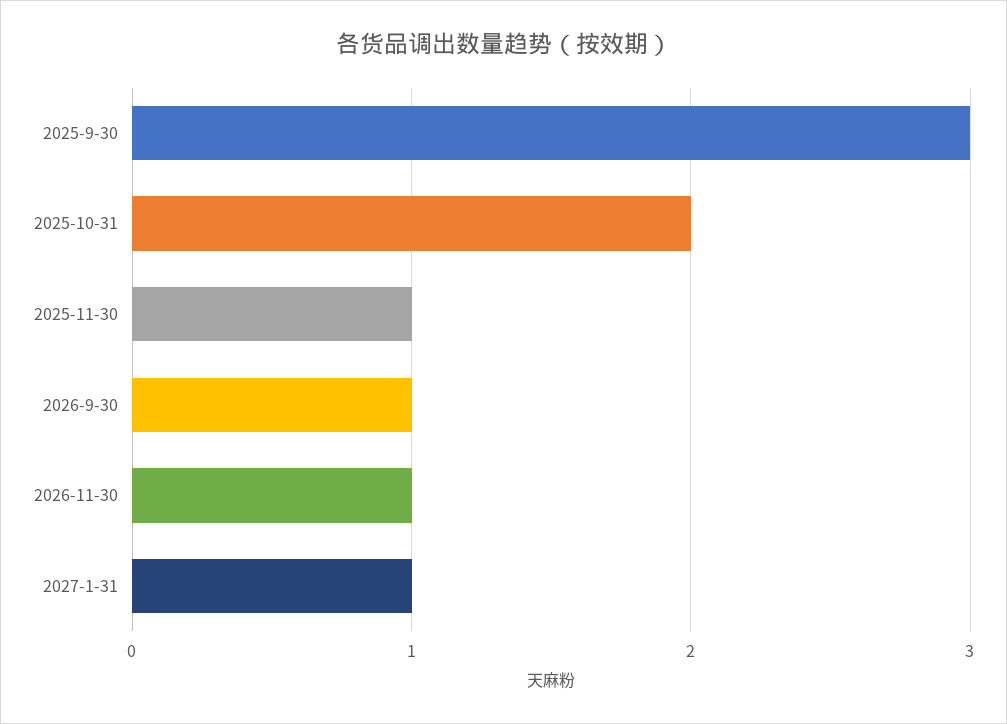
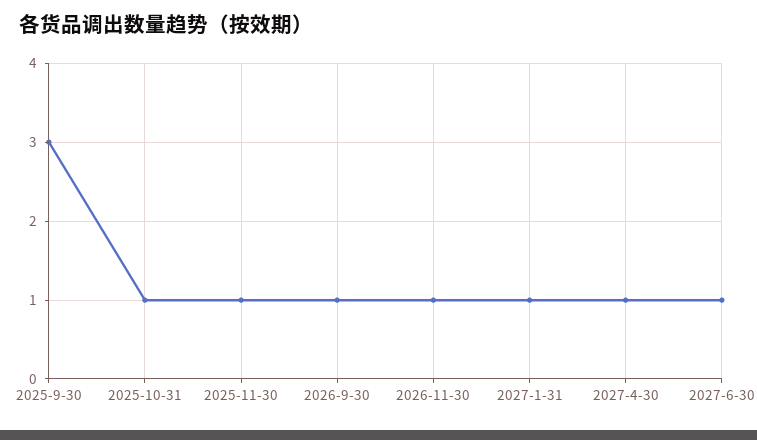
2025-10-31: 2 -> 1
2027-4-30: none -> 1
2027-6-30: none -> 1

